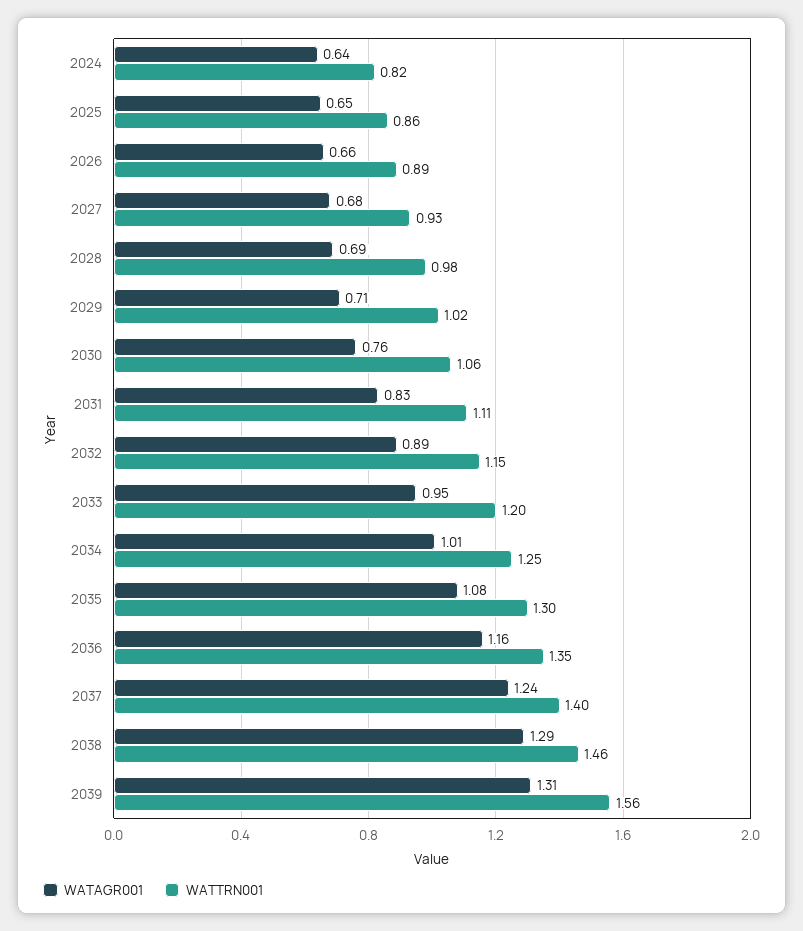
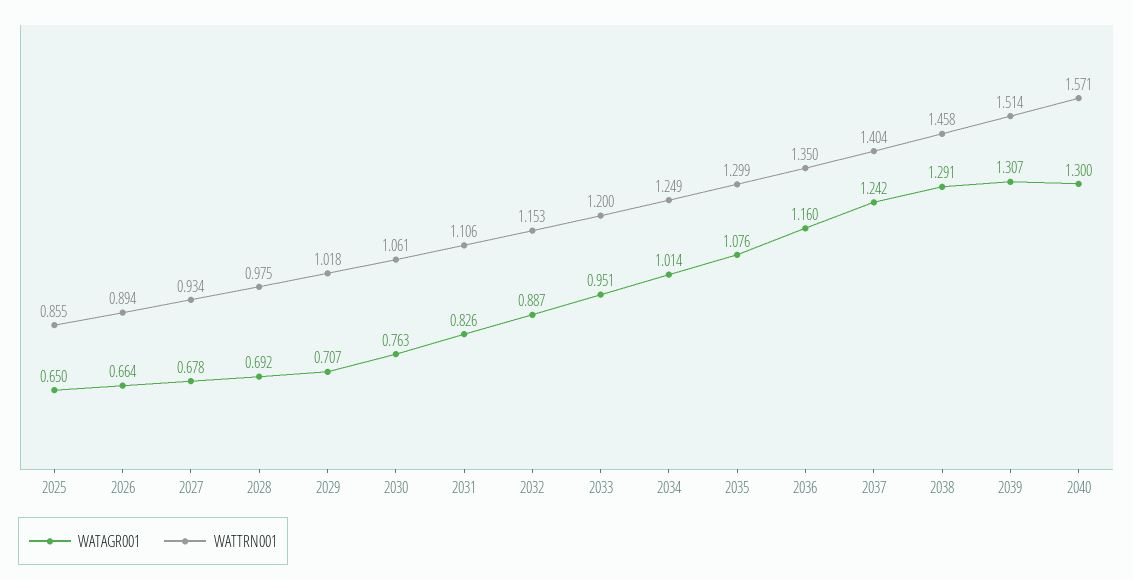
WATAGR001, 2024: 0.64 -> none
WATTRN001, 2024: 0.82 -> none
WATTRN001, 2039: 1.56 -> 1.514
WATAGR001, 2040: none -> 1.3
WATTRN001, 2040: none -> 1.571

